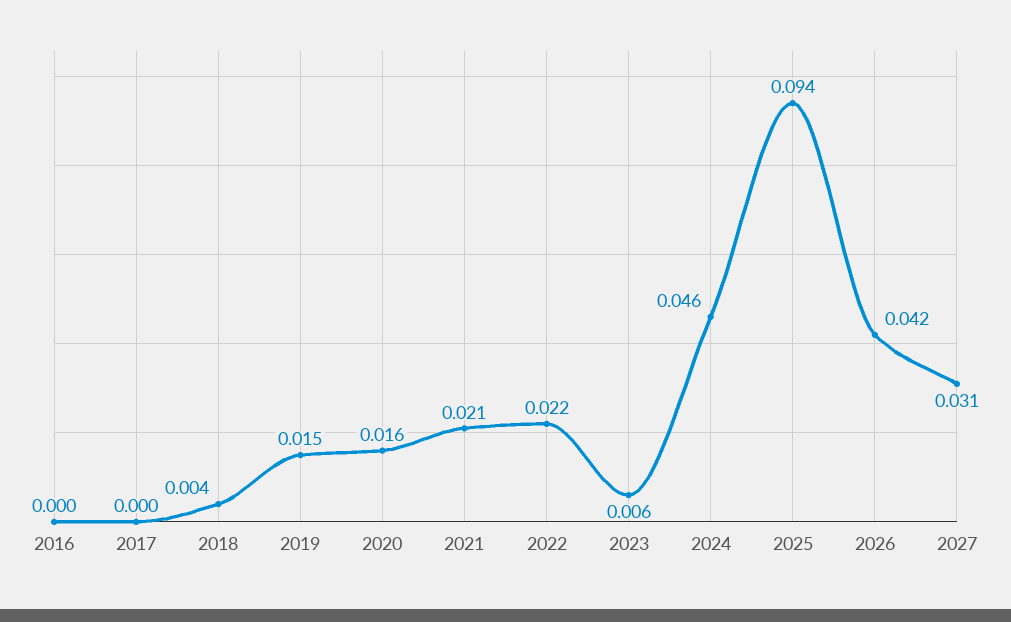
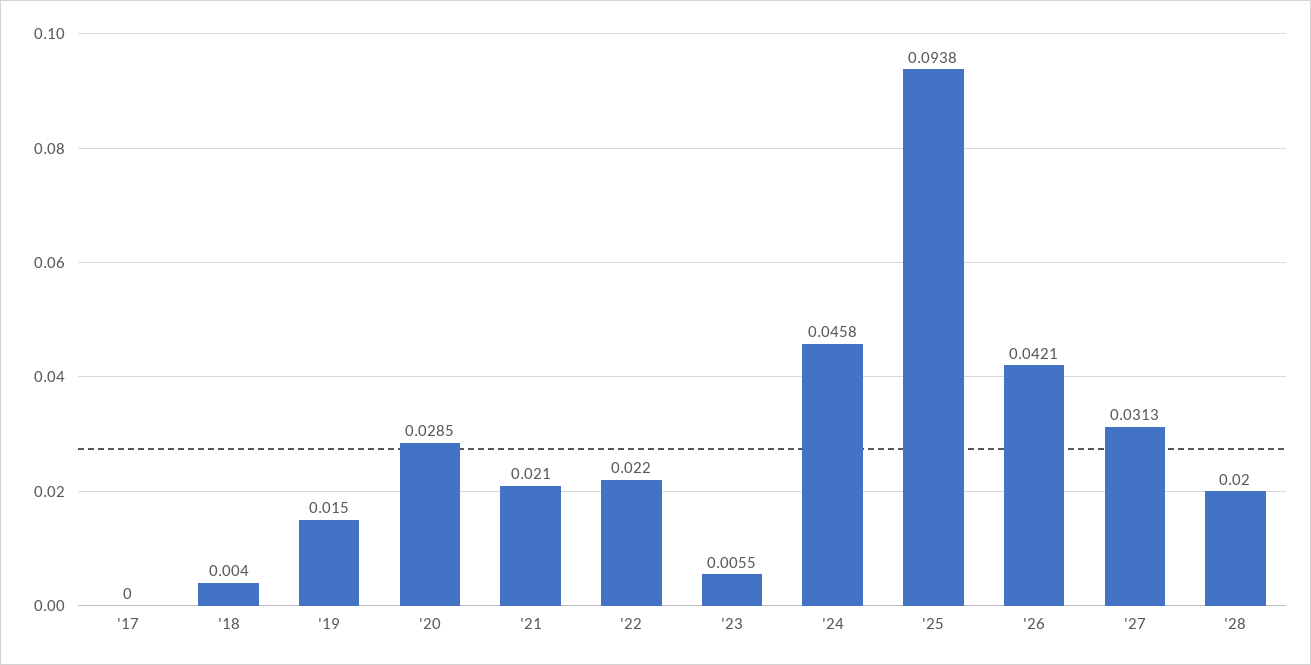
2016: 0 -> none
2020: 0.016 -> 0.0285
'28: none -> 0.02

